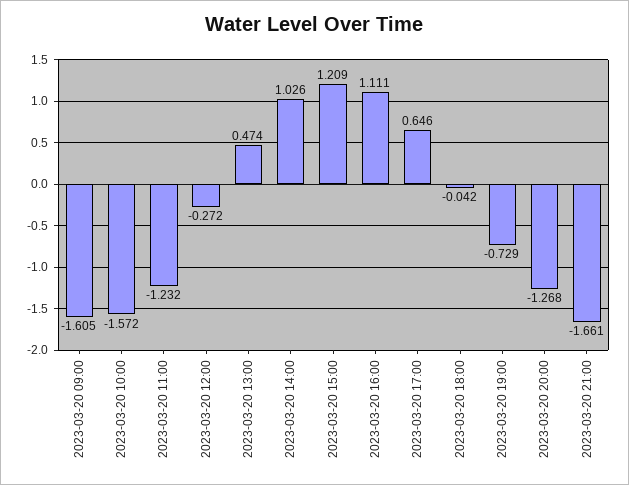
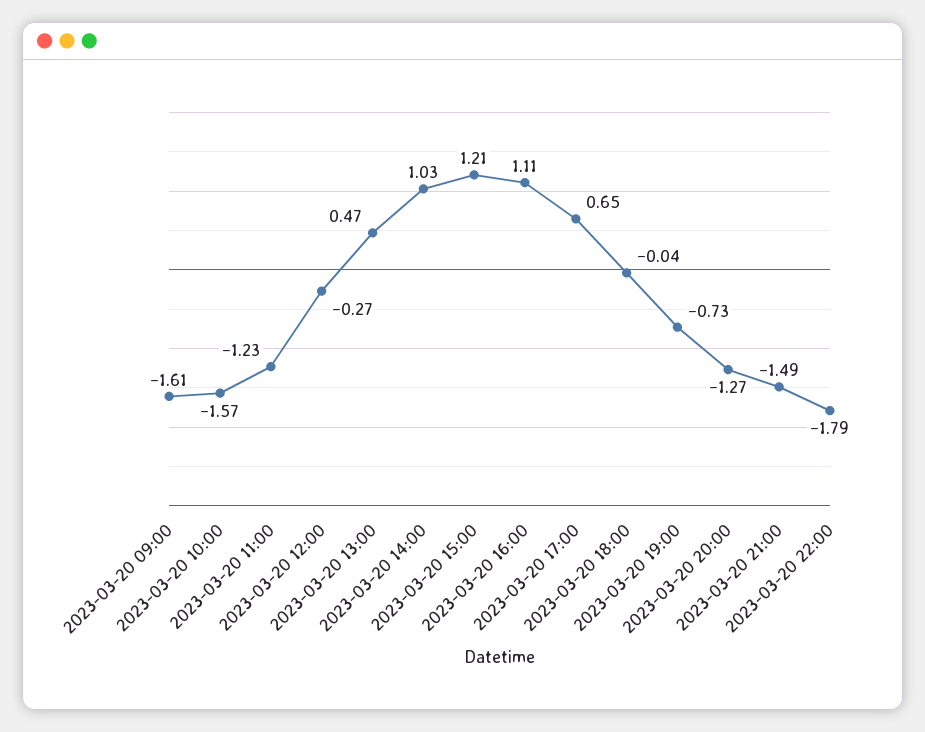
2023-03-20 21:00: -1.661 -> -1.49
2023-03-20 22:00: none -> -1.79

